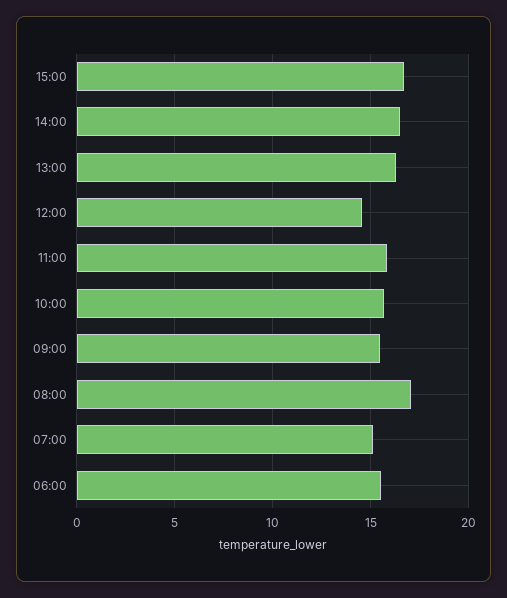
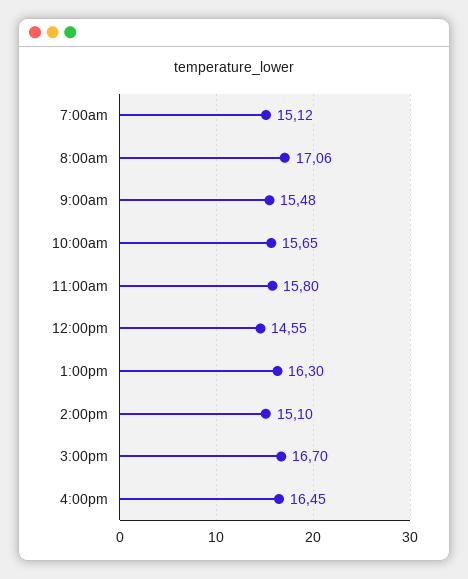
14:00: 16.5 -> 15.1
06:00: 15.5 -> none
4:00pm: none -> 16.45

